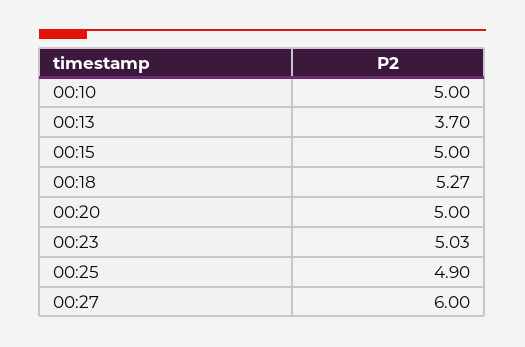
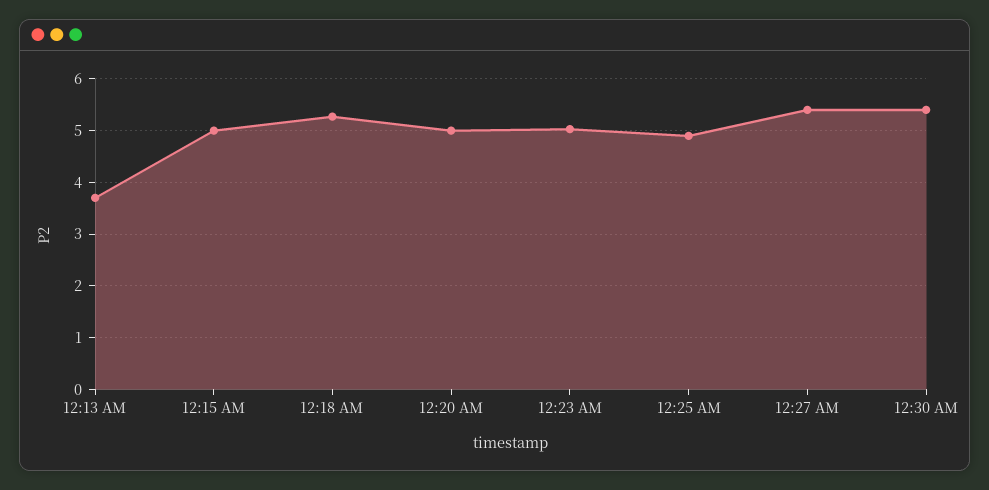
00:10: 5 -> none
00:27: 6 -> 5.4
12:30 AM: none -> 5.4

